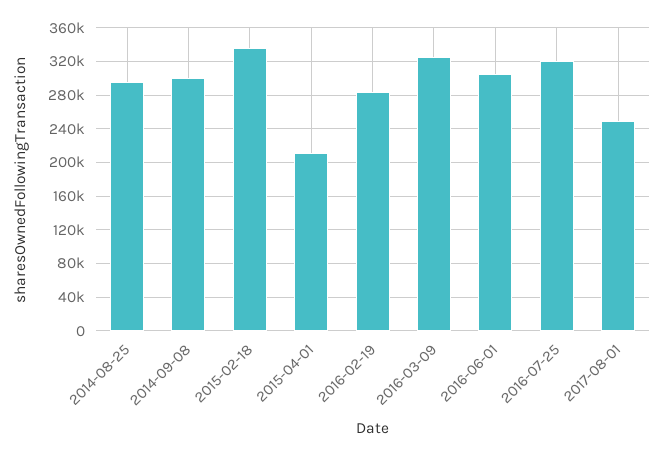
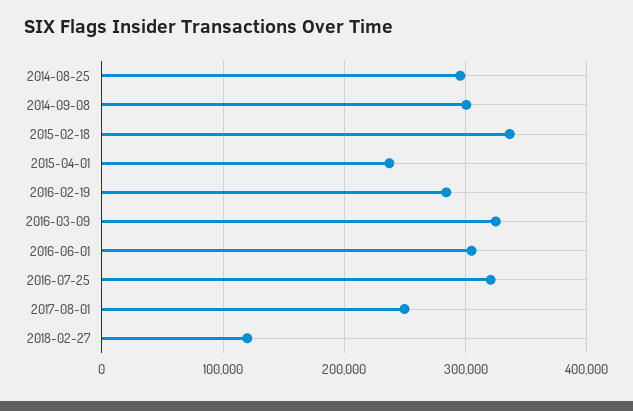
2015-04-01: 210000 -> 240000
2018-02-27: none -> 120000

